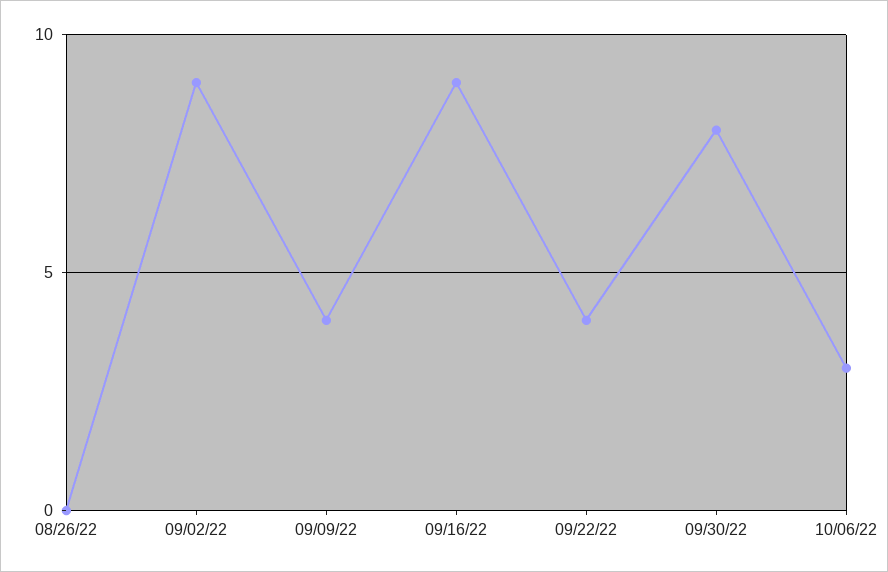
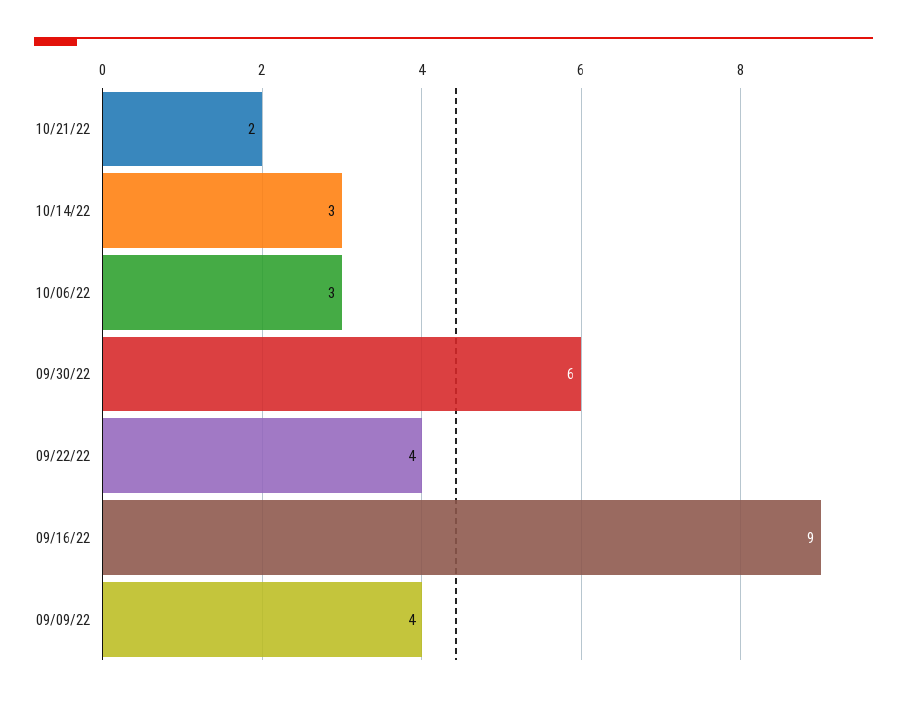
08/26/22: 0 -> none
09/02/22: 9 -> none
09/30/22: 8 -> 6
10/21/22: none -> 2
10/14/22: none -> 3

